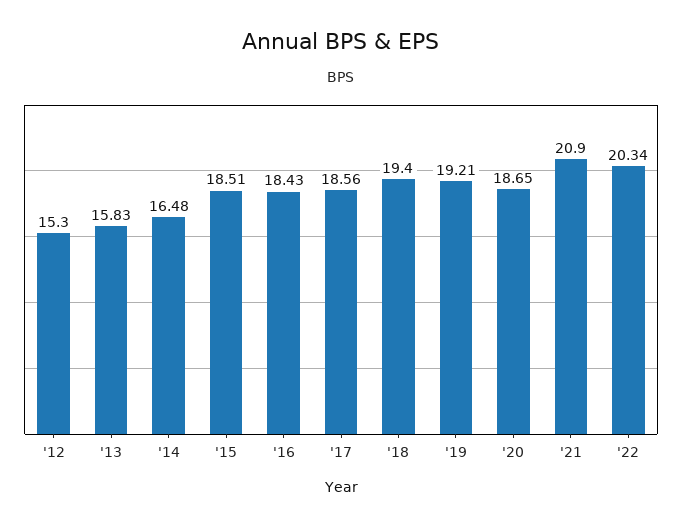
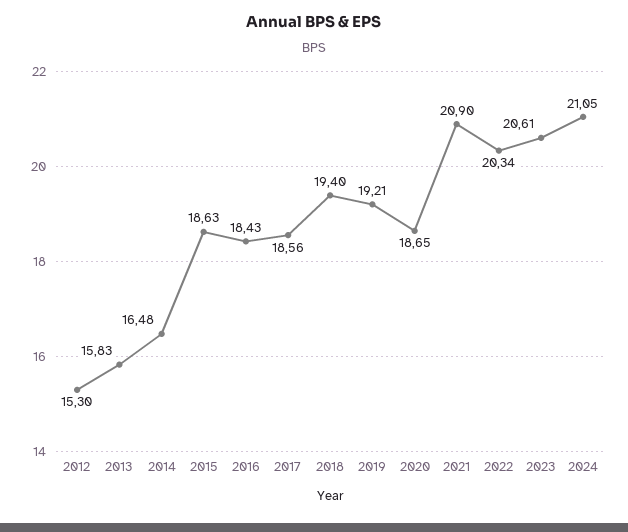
'15: 18.51 -> 18.63
2023: none -> 20.61
2024: none -> 21.05

